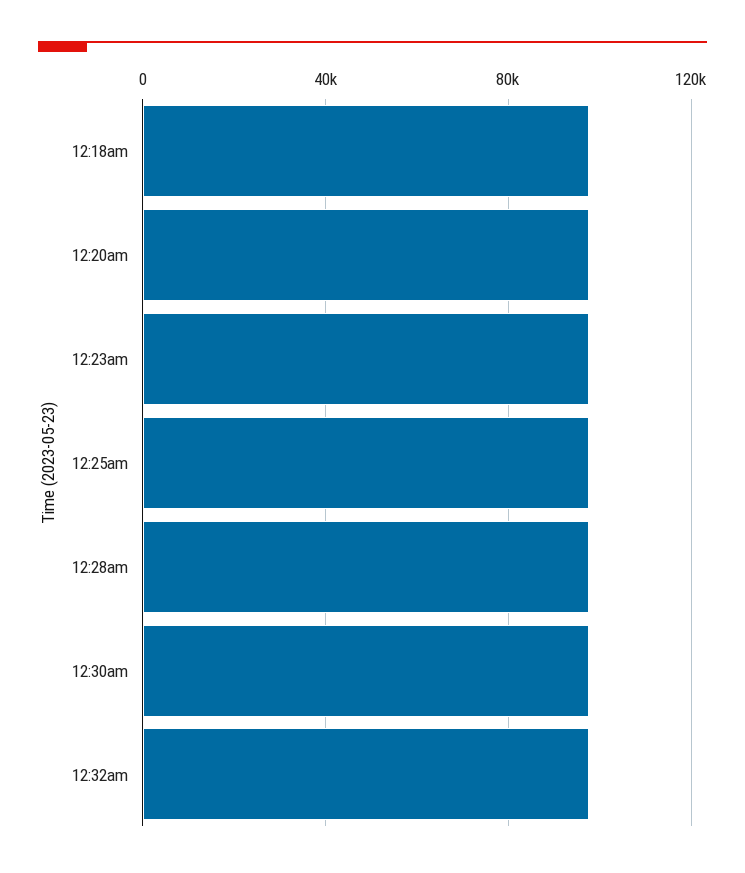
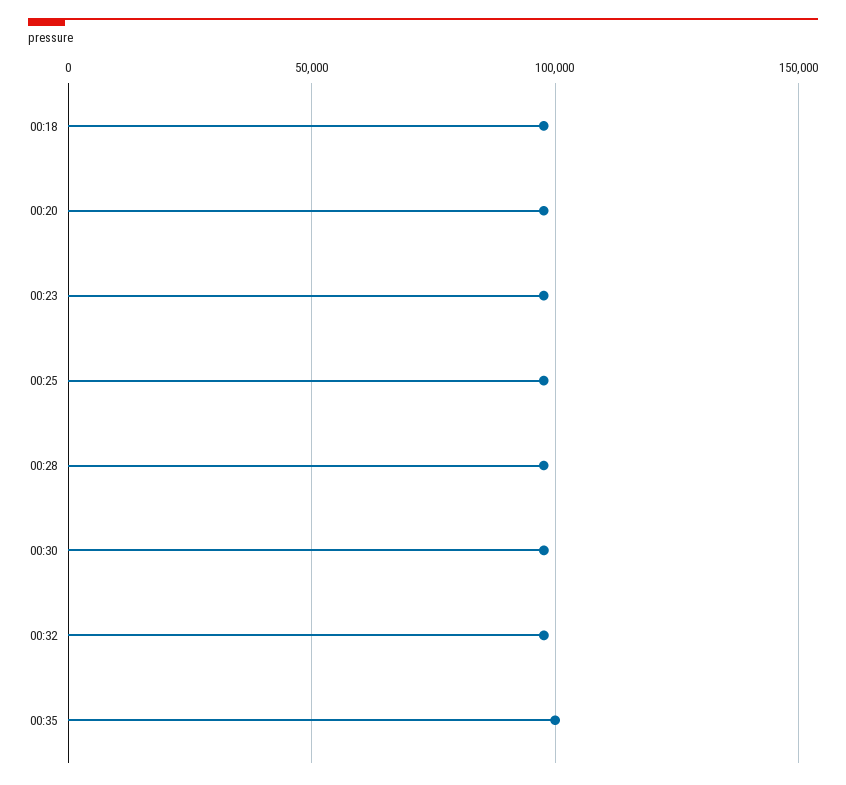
00:35: none -> 100000

